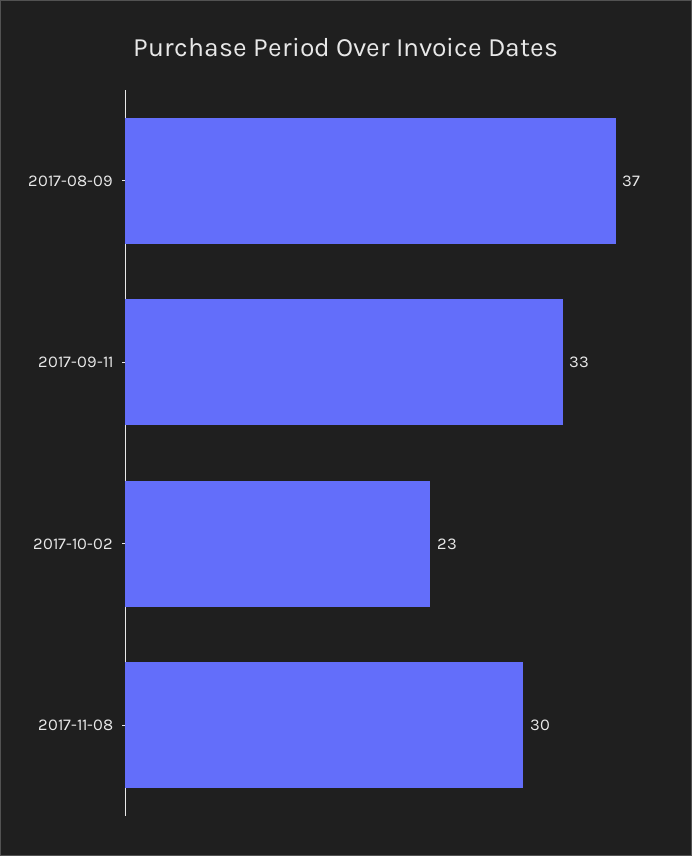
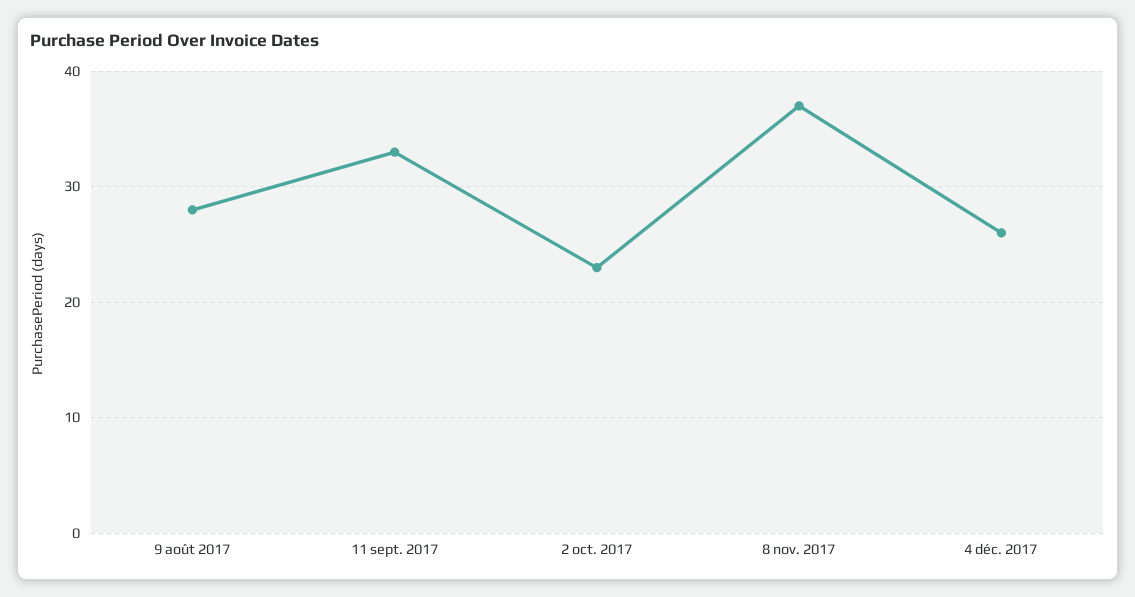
2017-08-09: 37 -> 28
2017-11-08: 30 -> 37
4 déc. 2017: none -> 26

